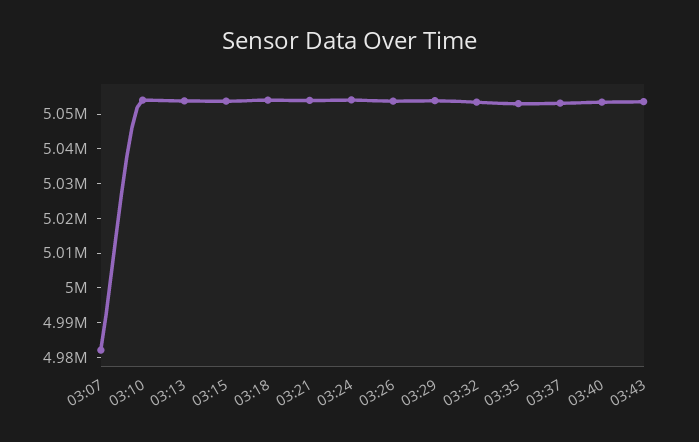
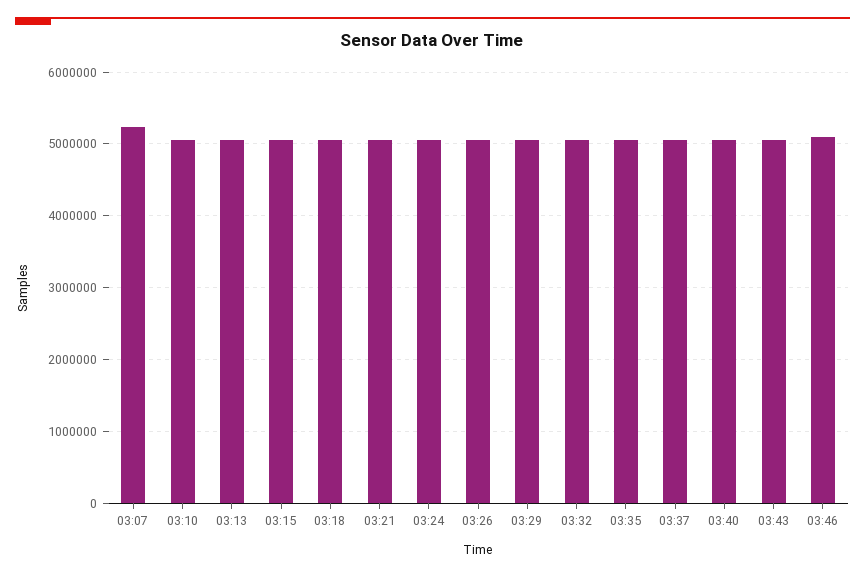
03:07: 4982500 -> 5200000
03:46: none -> 5100000

